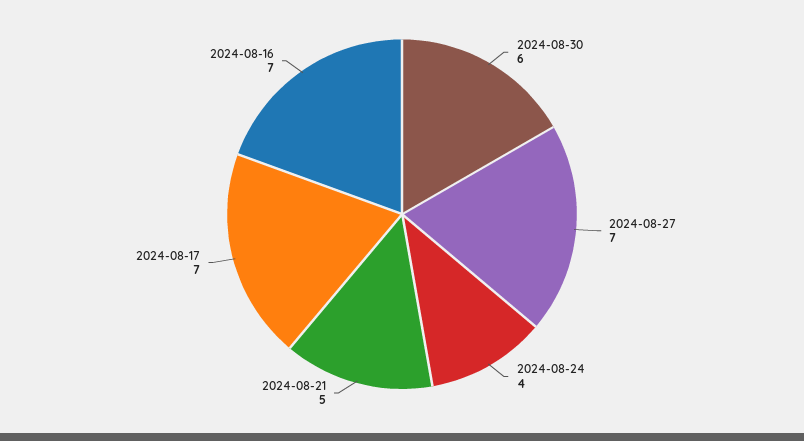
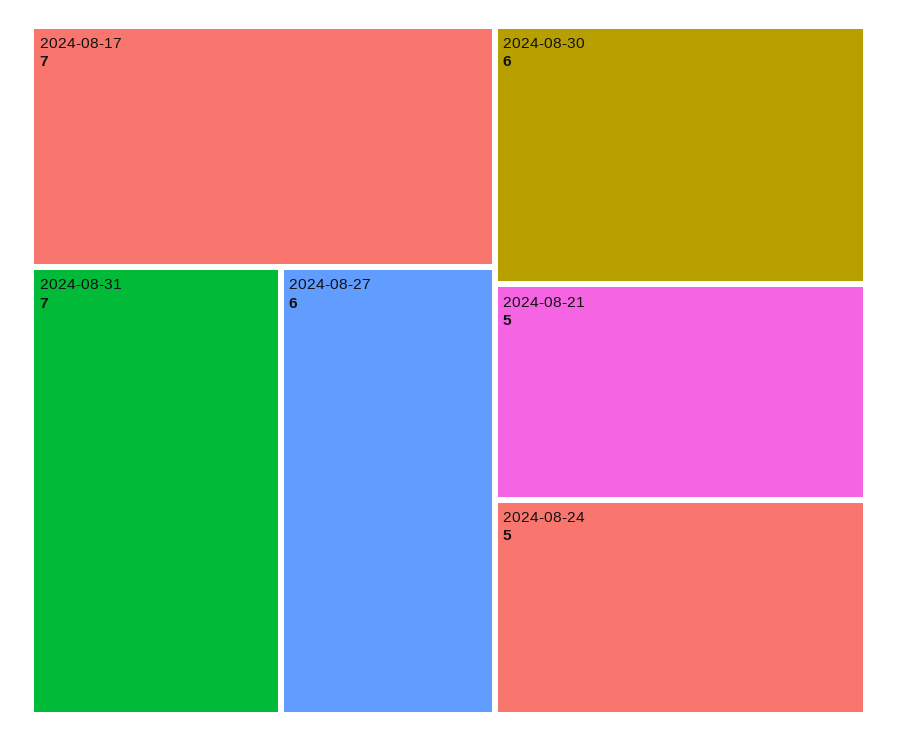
2024-08-27: 7 -> 6
2024-08-24: 4 -> 5
2024-08-16: 7 -> none
2024-08-31: none -> 7

